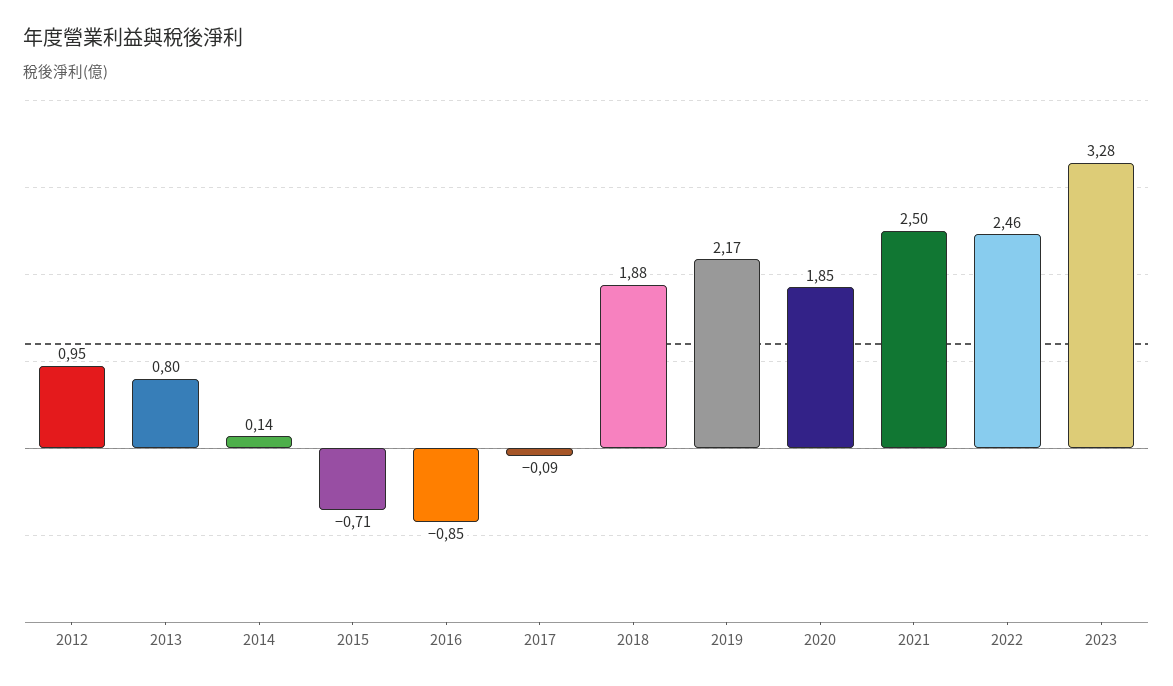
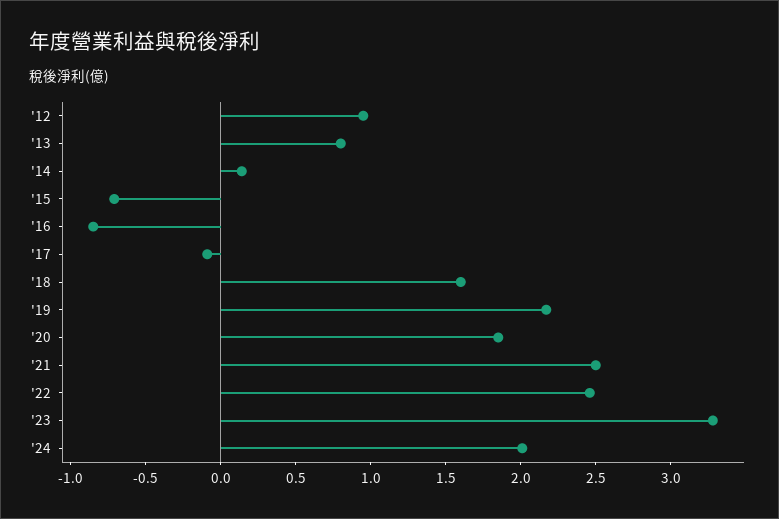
2018: 1.88 -> 1.6
'24: none -> 2

